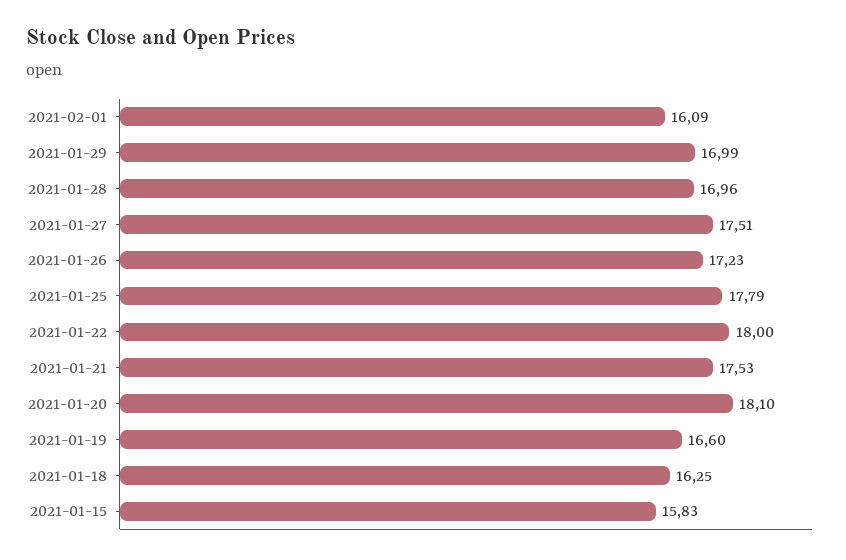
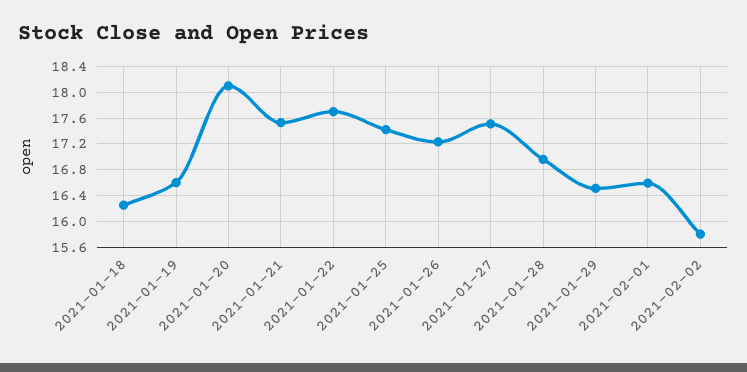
2021-02-01: 16.09 -> 16.6
2021-01-29: 16.99 -> 16.5
2021-01-25: 17.79 -> 17.4
2021-01-22: 18 -> 17.7
2021-01-15: 15.83 -> none
2021-02-02: none -> 15.8

